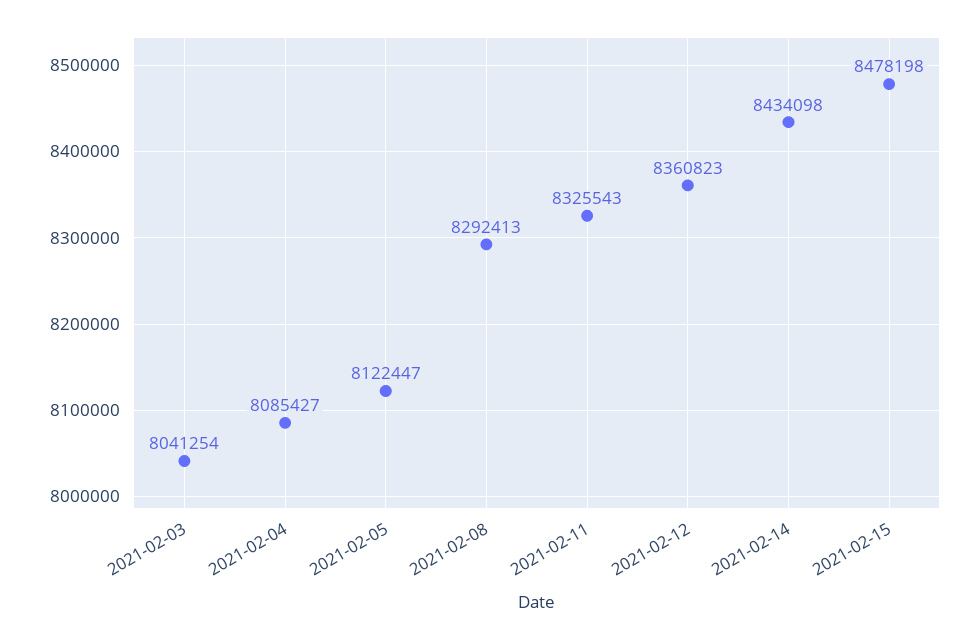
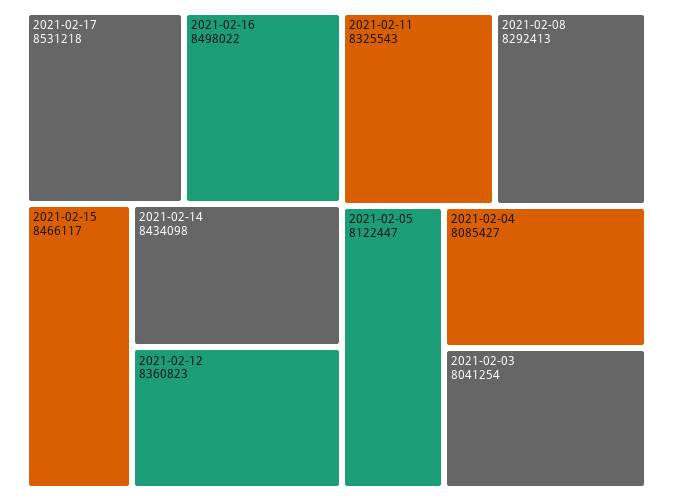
2021-02-15: 8478198 -> 8466117
2021-02-17: none -> 8531218
2021-02-16: none -> 8498022

